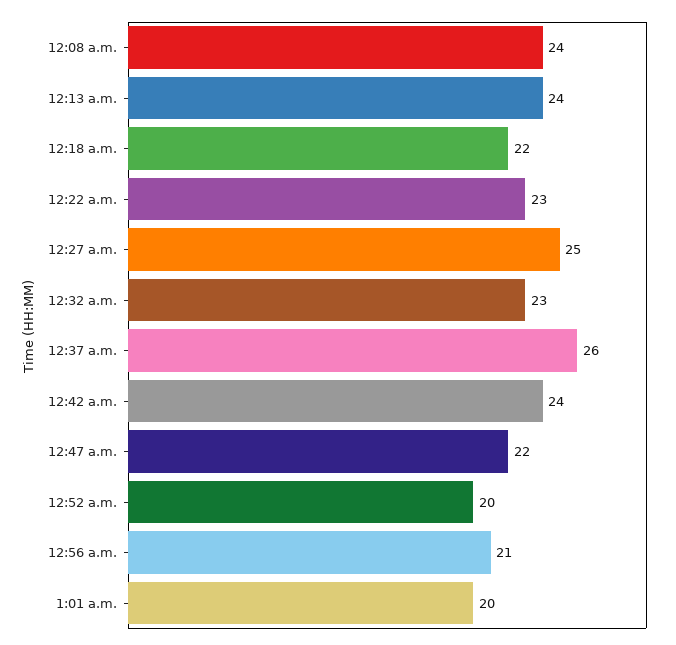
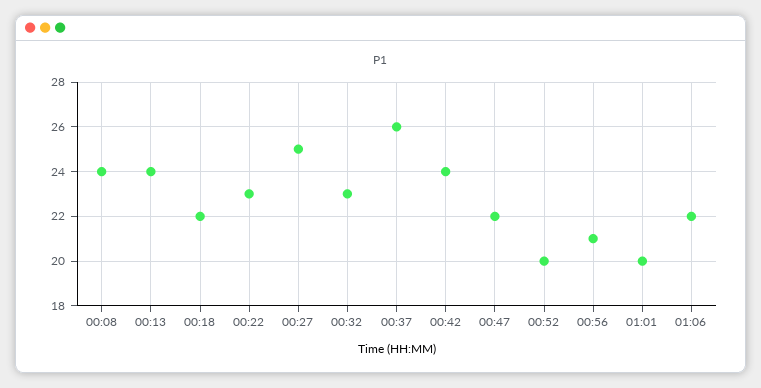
01:06: none -> 22

